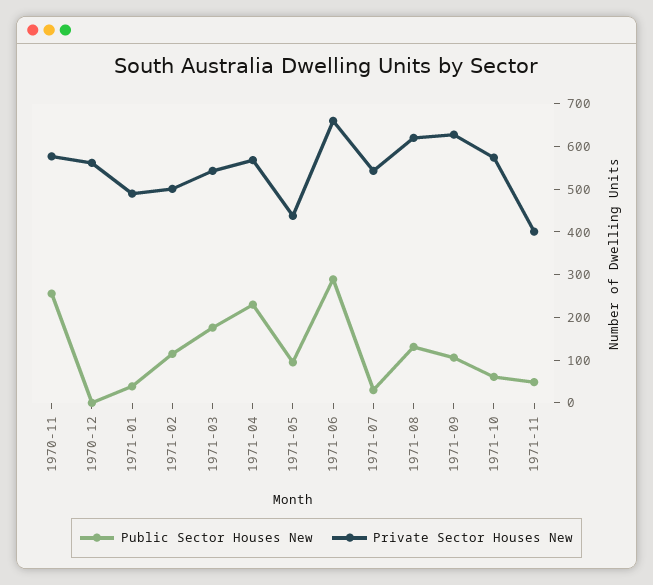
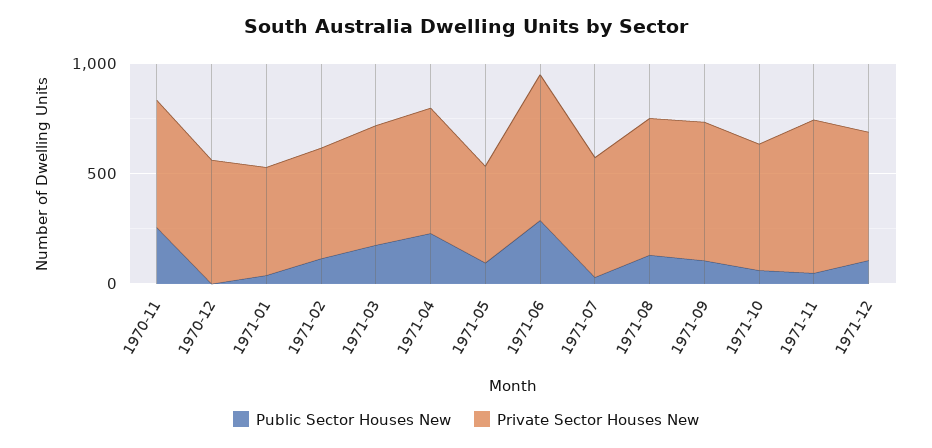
Private Sector Houses New, 1971-11: 400 -> 700
Public Sector Houses New, 1971-12: none -> 100
Private Sector Houses New, 1971-12: none -> 600

